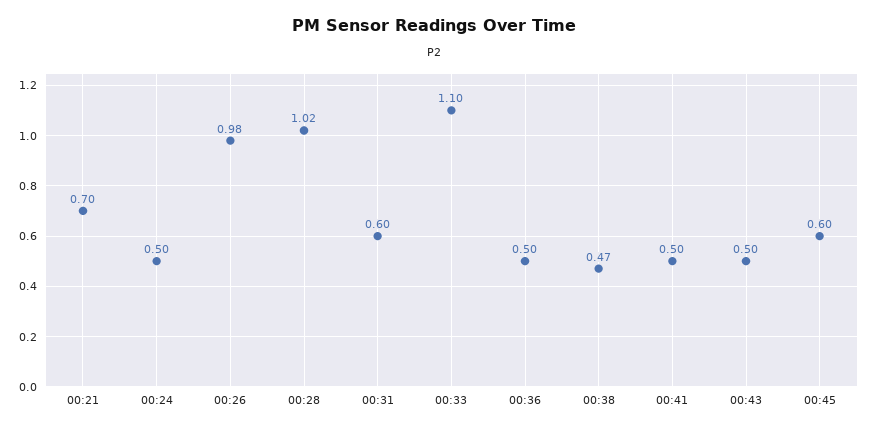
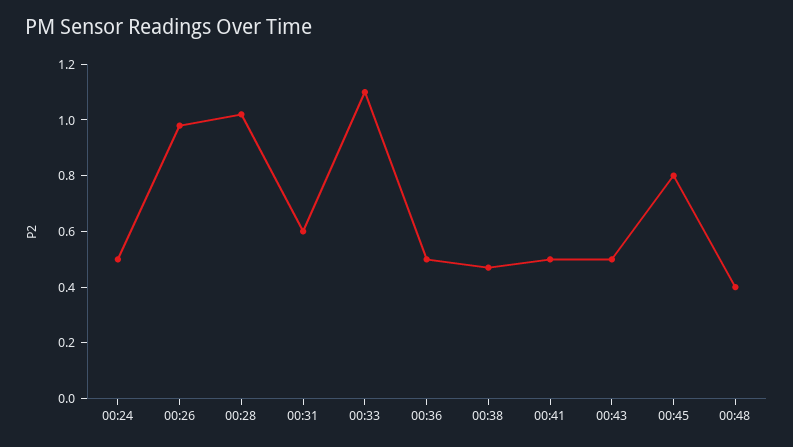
00:21: 0.7 -> none
00:45: 0.6 -> 0.8
00:48: none -> 0.4

